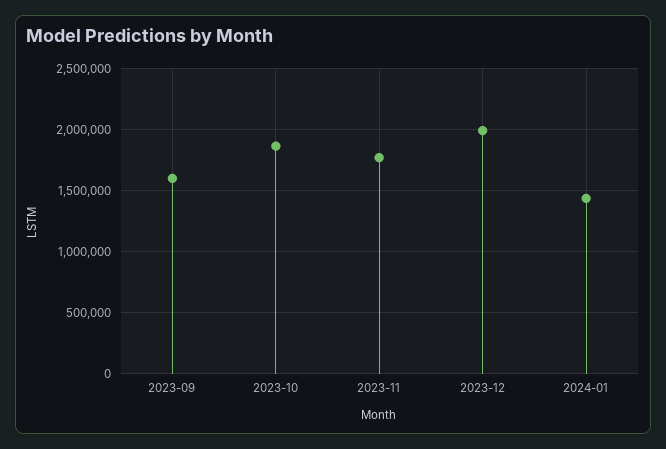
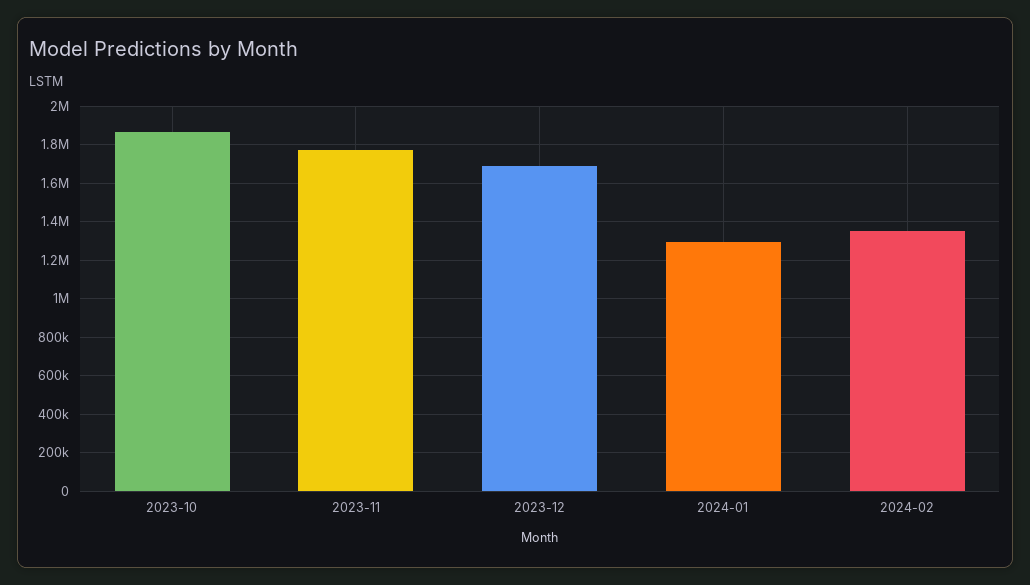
2023-09: 1600000 -> none
2023-12: 2000000 -> 1700000
2024-01: 1450000 -> 1300000
2024-02: none -> 1350000

